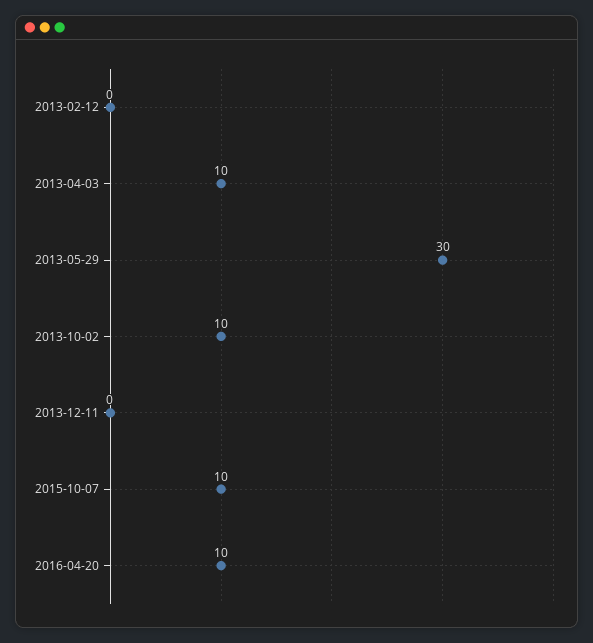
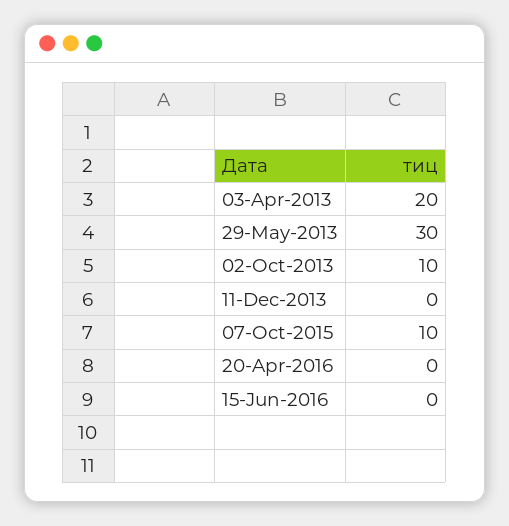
2013-02-12: 0 -> none
2013-04-03: 10 -> 20
2016-04-20: 10 -> 0
15-Jun-2016: none -> 0

